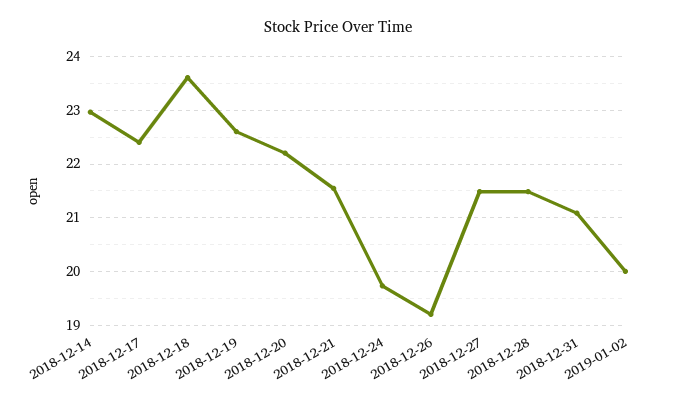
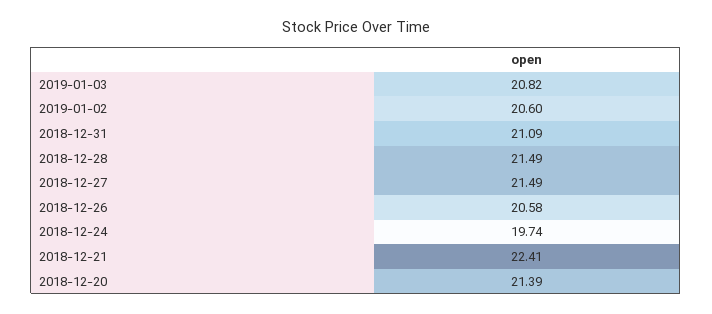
2018-12-14: 23 -> none
2018-12-17: 22.4 -> none
2018-12-18: 23.6 -> none
2018-12-19: 22.6 -> none
2018-12-20: 22.2 -> 21.39
2018-12-21: 21.6 -> 22.41
2018-12-26: 19.2 -> 20.58
2019-01-02: 20 -> 20.6
2019-01-03: none -> 20.82

